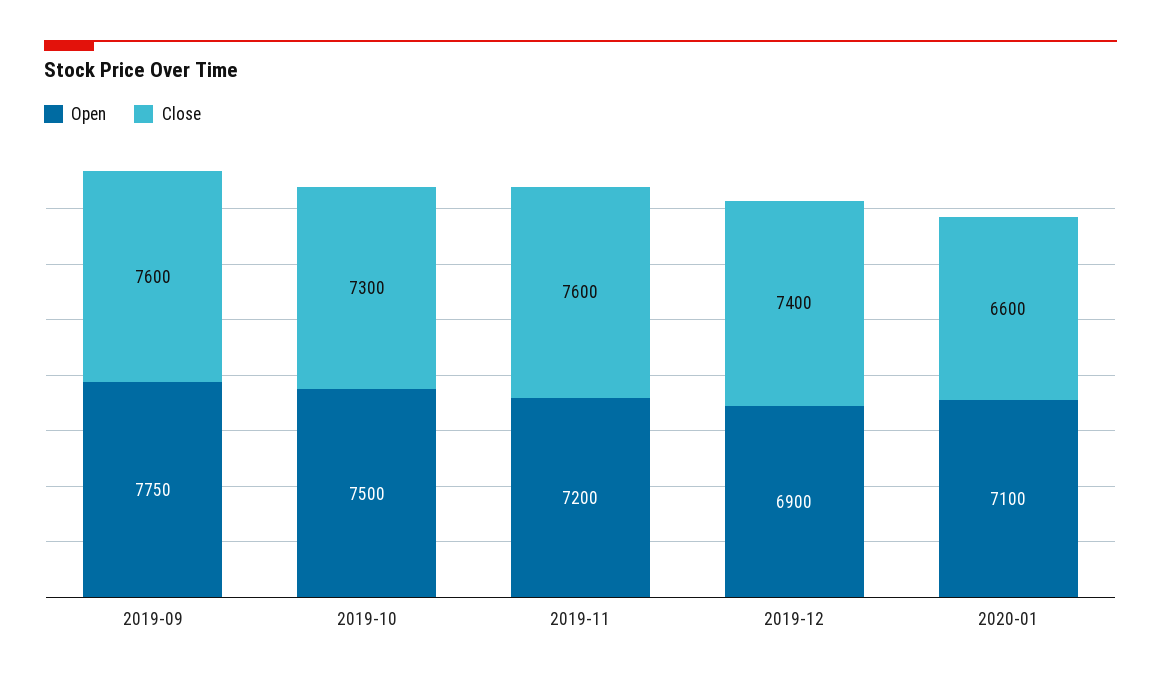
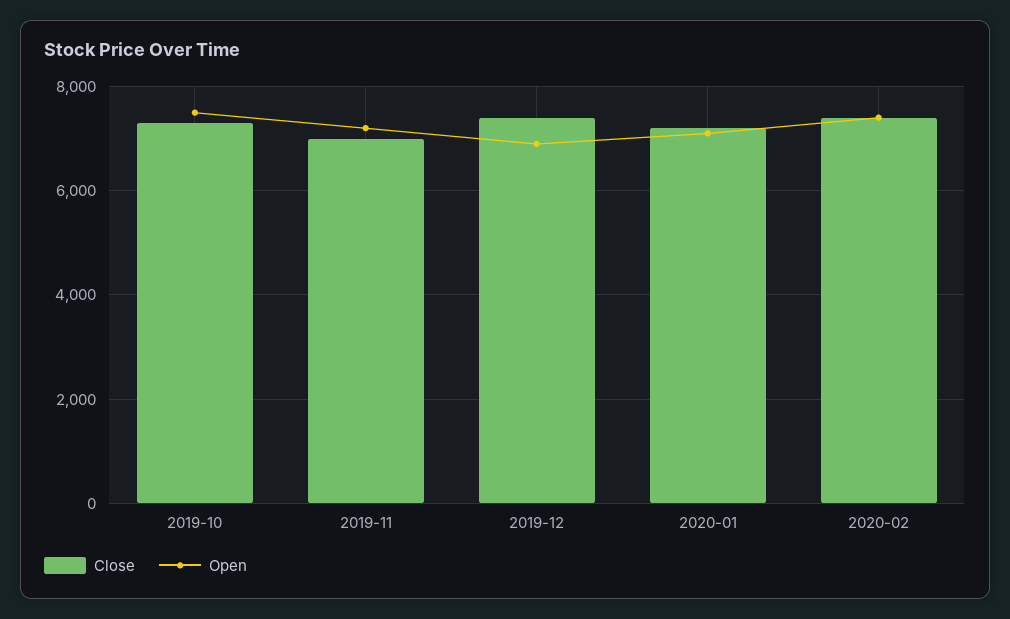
Open, 2019-09: 7750 -> none
Close, 2019-09: 7600 -> none
Close, 2019-11: 7600 -> 7000
Close, 2020-01: 6600 -> 7200
Close, 2020-02: none -> 7400
Open, 2020-02: none -> 7400

